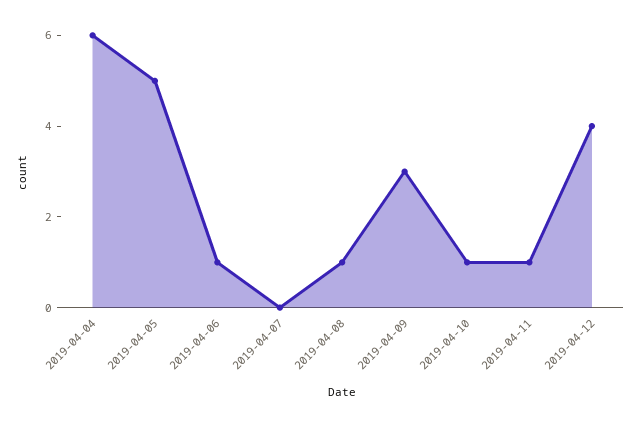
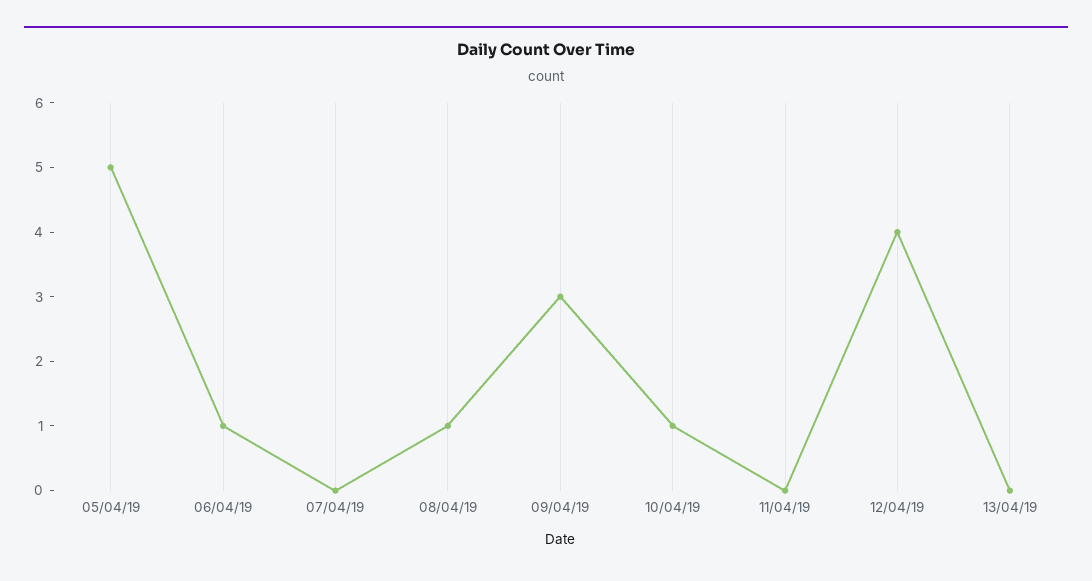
2019-04-04: 6 -> none
2019-04-11: 1 -> 0
13/04/19: none -> 0

